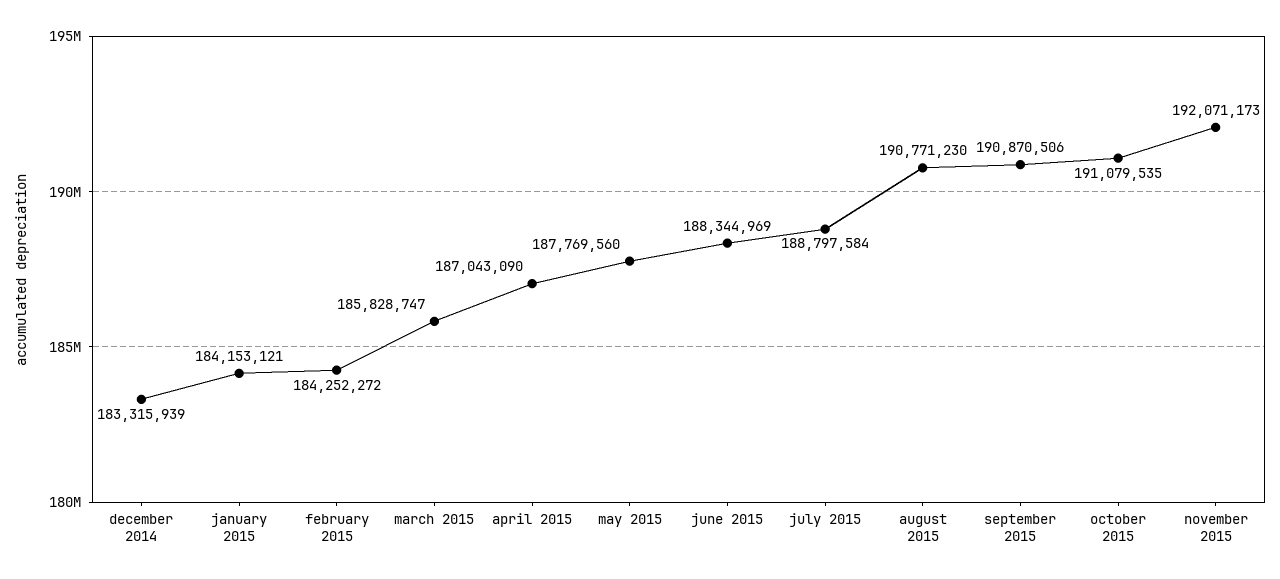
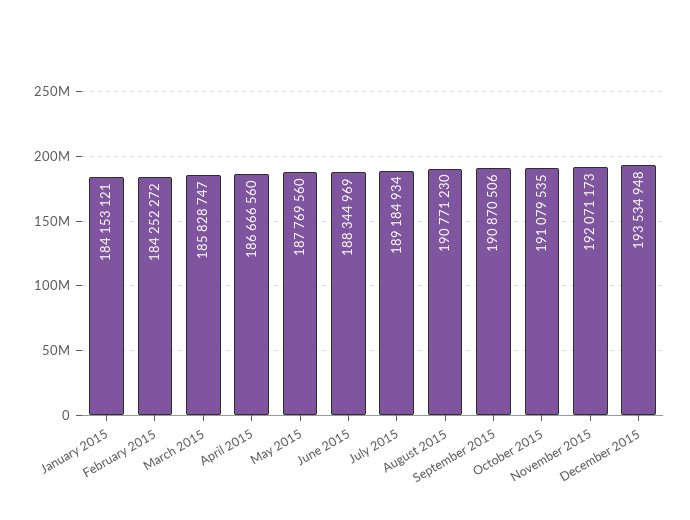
december 2014: 183315939 -> none
april 2015: 187043090 -> 186666560
july 2015: 188797584 -> 189184934
December 2015: none -> 193534948

